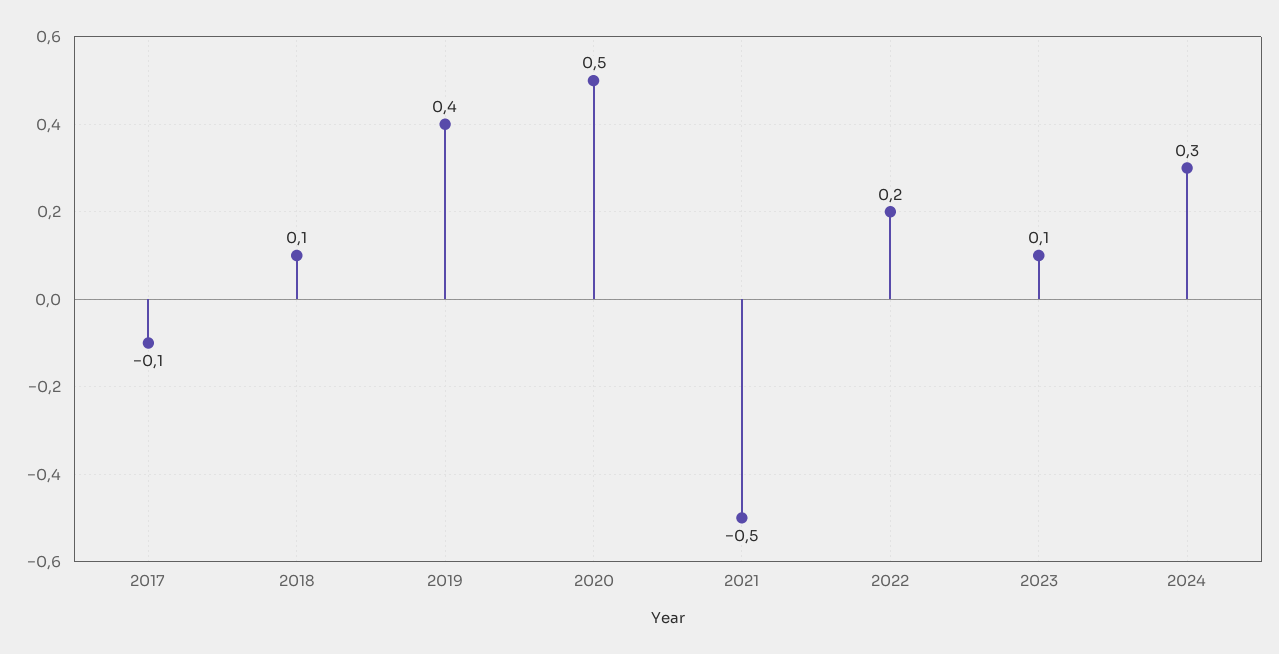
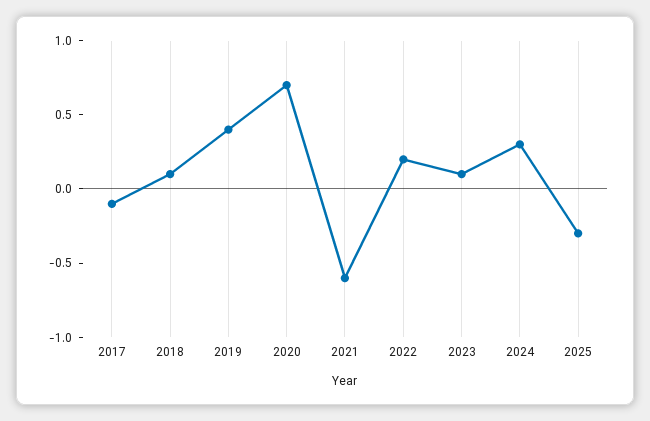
2020: 0.5 -> 0.7
2021: -0.5 -> -0.6
2025: none -> -0.3

